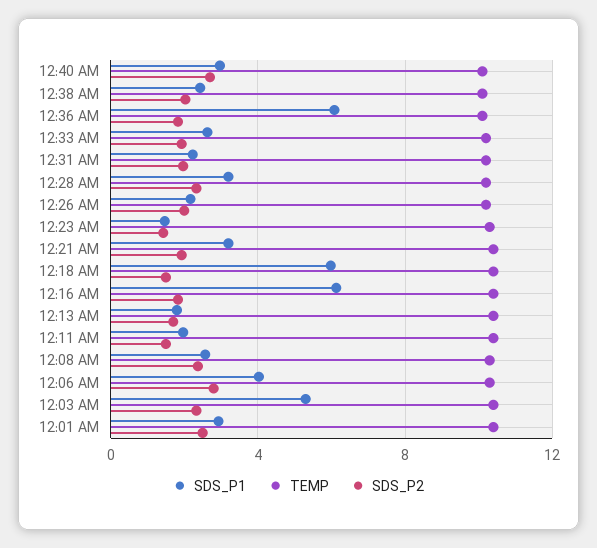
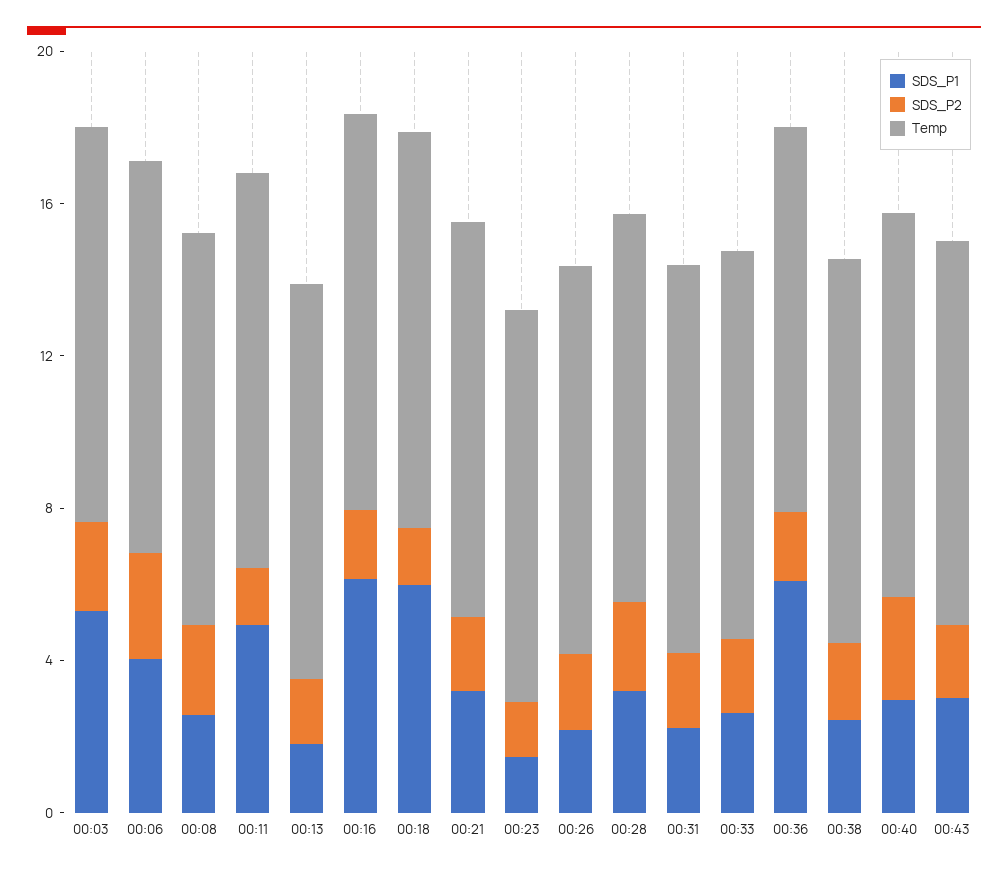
SDS_P1, 12:11 AM: 2 -> 5
SDS_P1, 12:01 AM: 3 -> none
TEMP, 12:01 AM: 10.5 -> none
SDS_P2, 12:01 AM: 2.5 -> none
SDS_P1, 00:43: none -> 3
SDS_P2, 00:43: none -> 2
TEMP, 00:43: none -> 10

